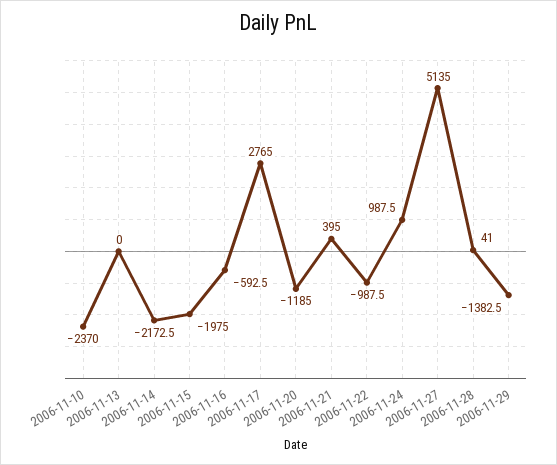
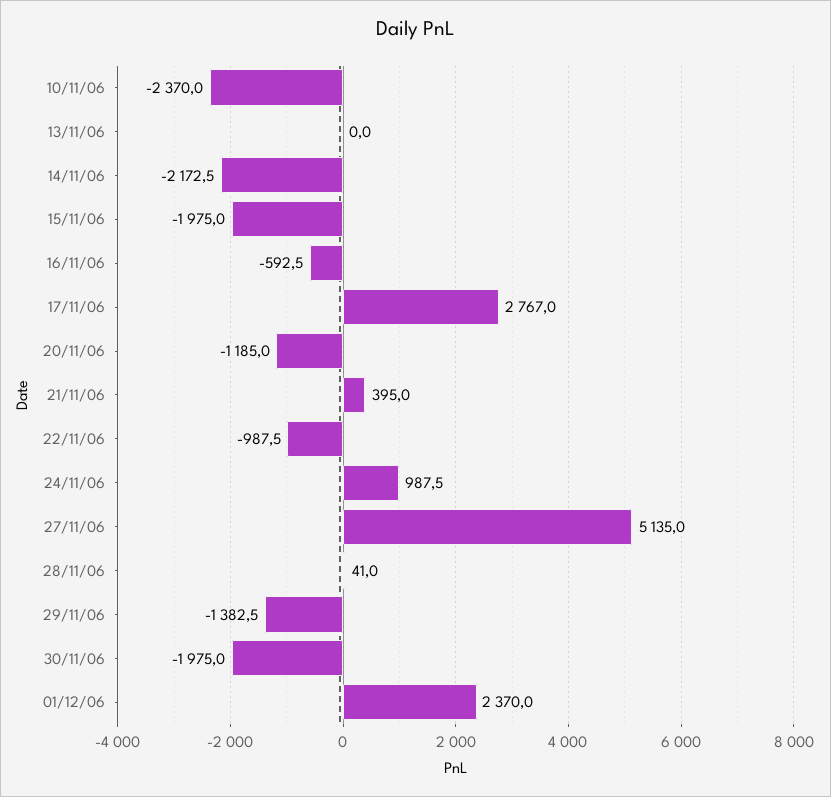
2006-11-17: 2765 -> 2767
30/11/06: none -> -1975
01/12/06: none -> 2370

